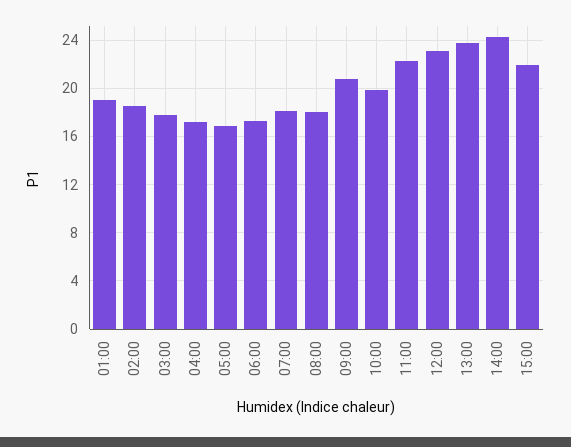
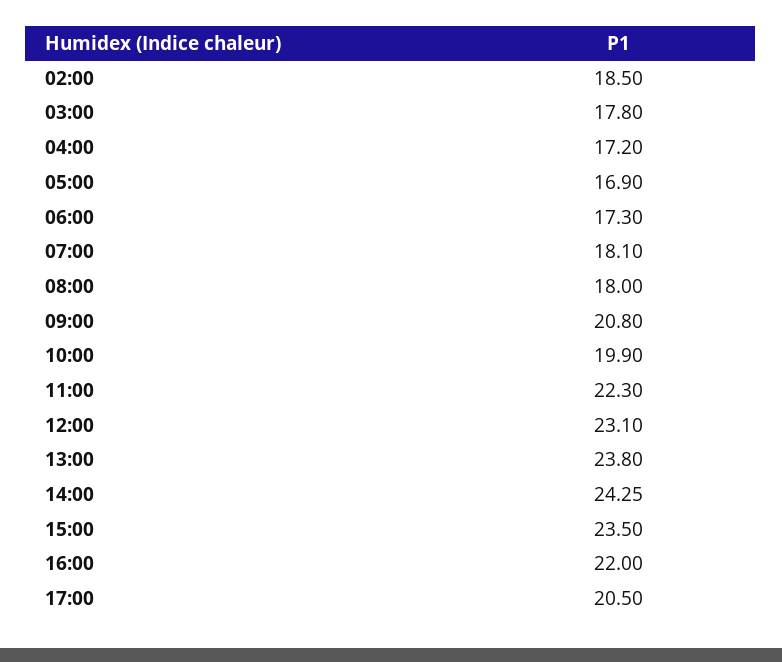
01:00: 19 -> none
15:00: 22 -> 23.5
16:00: none -> 22
17:00: none -> 20.5

